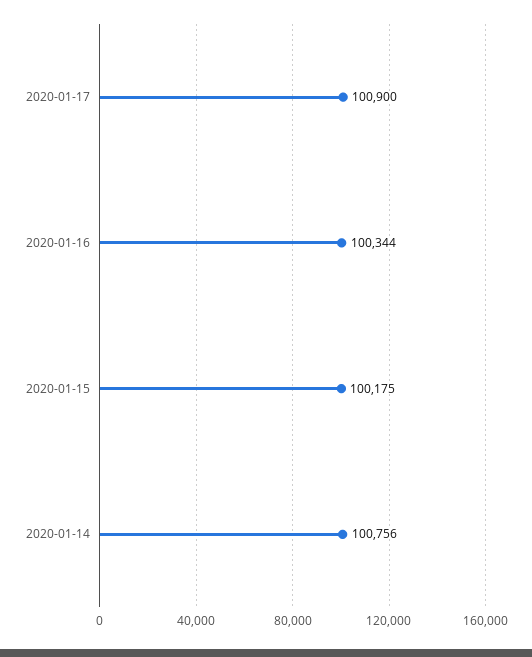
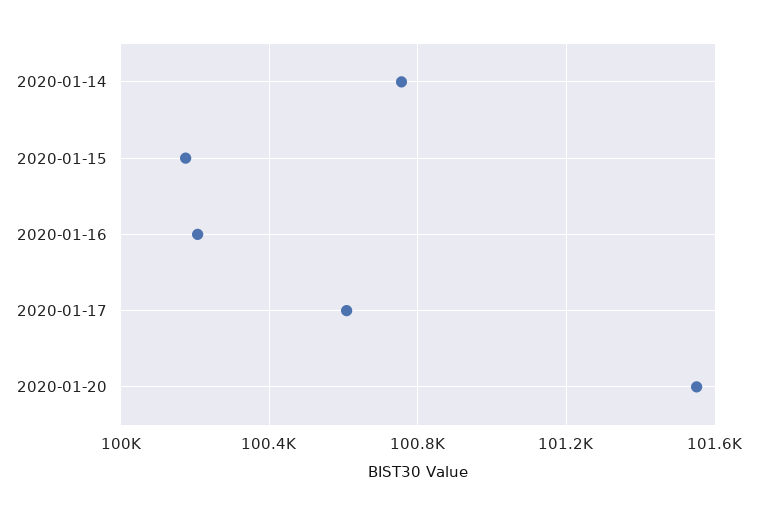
2020-01-17: 100900 -> 100600
2020-01-16: 100344 -> 100200
2020-01-20: none -> 101550

